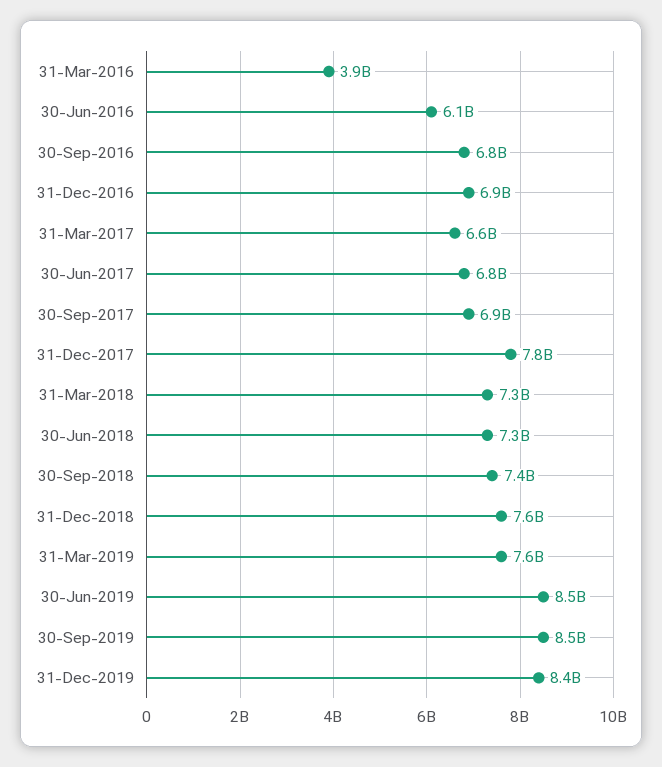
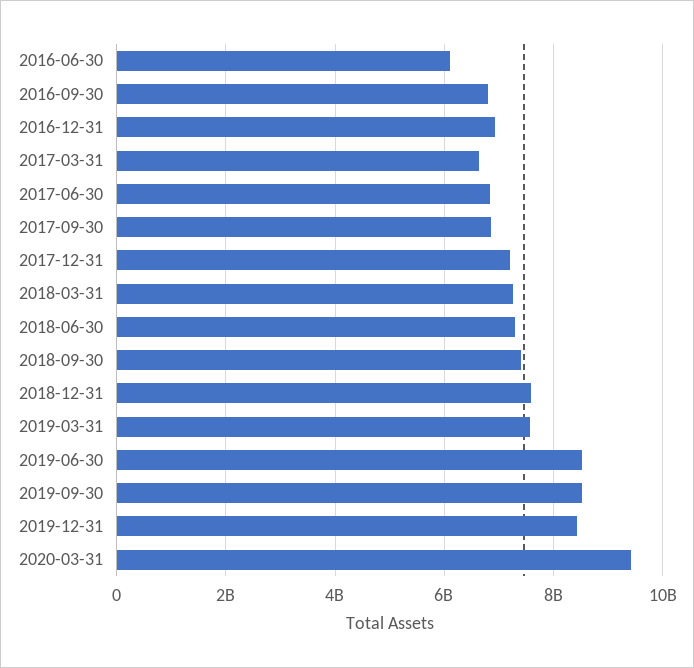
31-Mar-2016: 3900000000 -> none
31-Dec-2017: 7800000000 -> 7200000000
2020-03-31: none -> 9400000000

